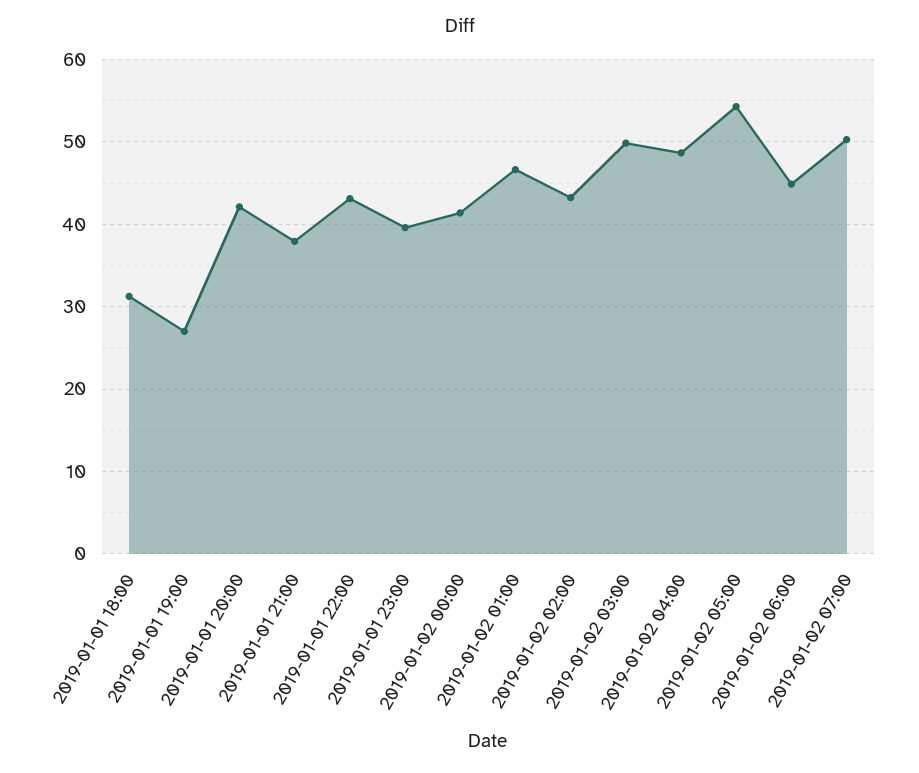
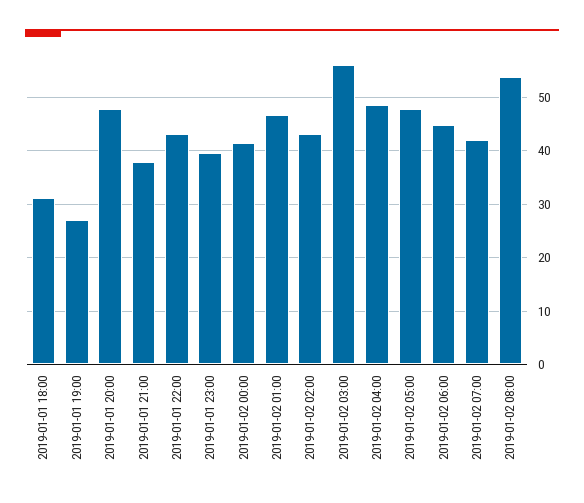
2019-01-01 20:00: 42 -> 48
2019-01-02 03:00: 50 -> 56
2019-01-02 05:00: 54 -> 48
2019-01-02 07:00: 50 -> 42
2019-01-02 08:00: none -> 54

